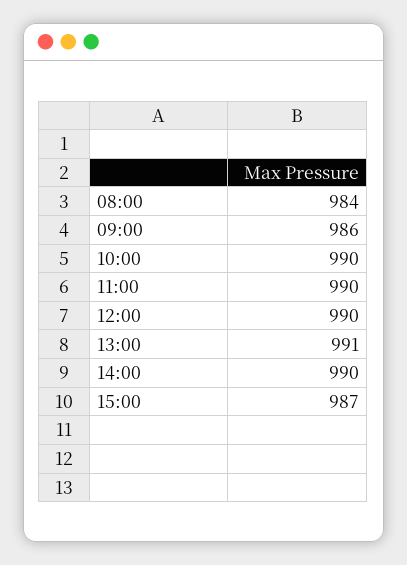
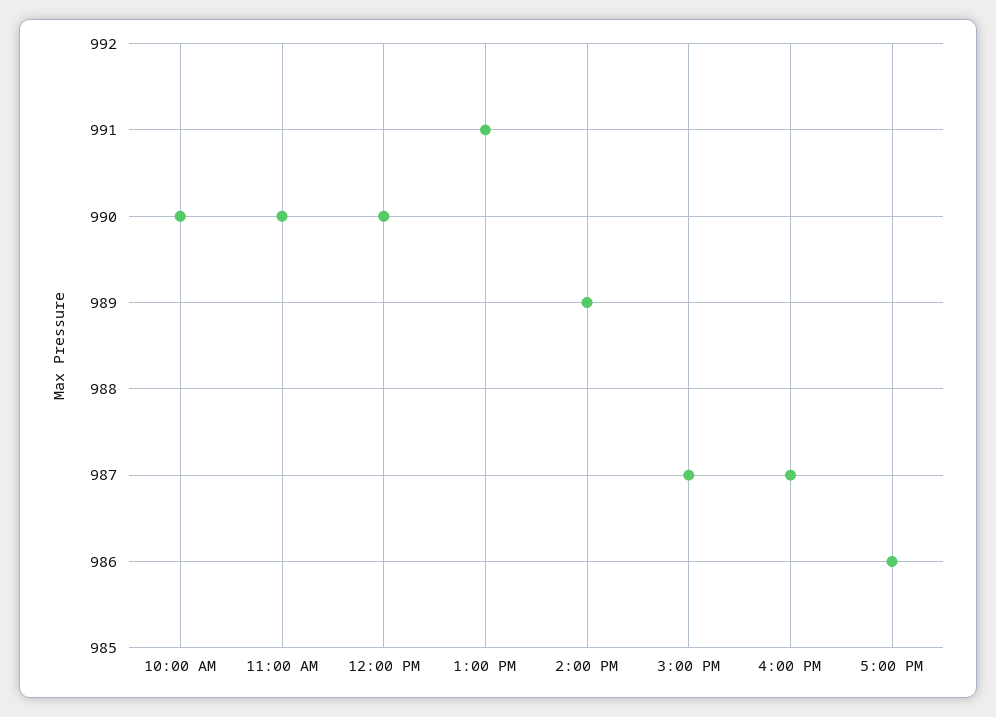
08:00: 984 -> none
09:00: 986 -> none
14:00: 990 -> 989
4:00 PM: none -> 987
5:00 PM: none -> 986

